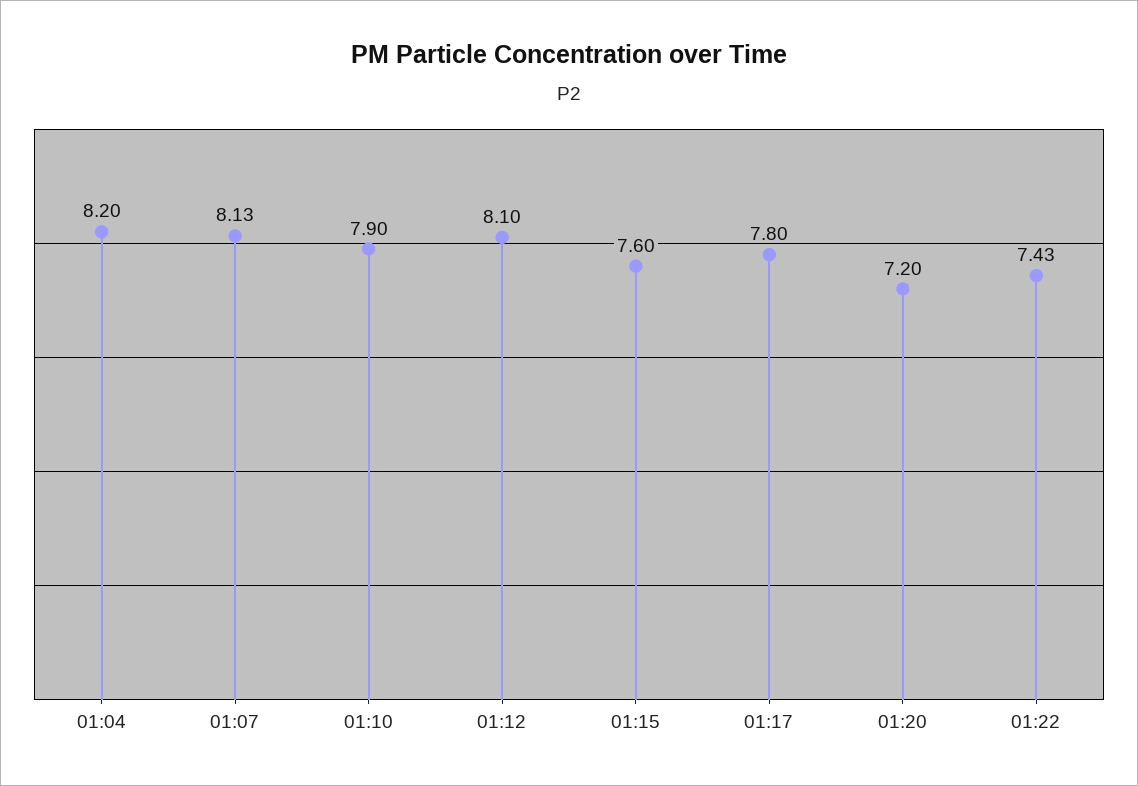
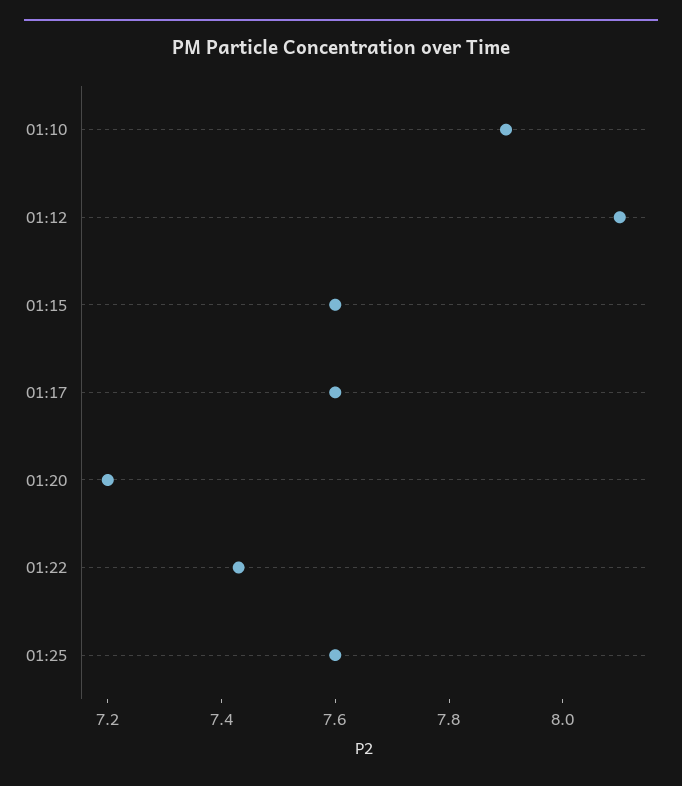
01:04: 8.2 -> none
01:07: 8.13 -> none
01:17: 7.8 -> 7.6
01:25: none -> 7.6

